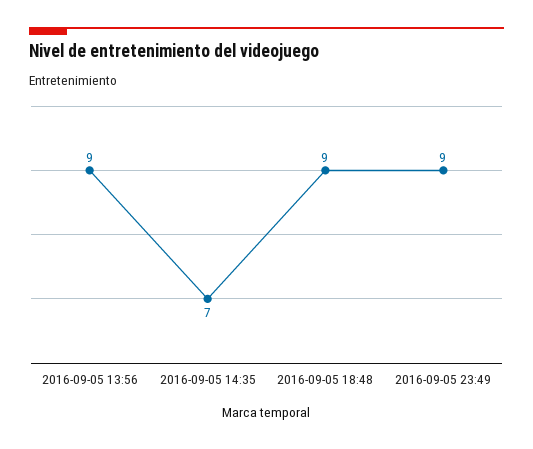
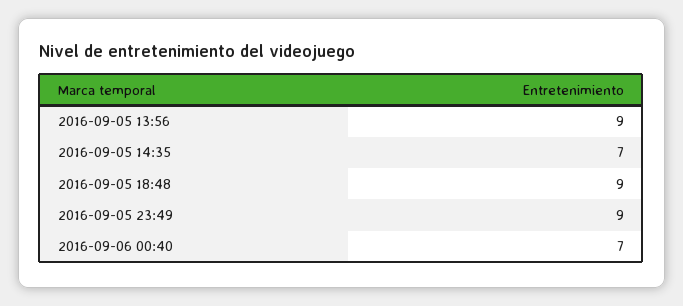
2016-09-06 00:40: none -> 7

